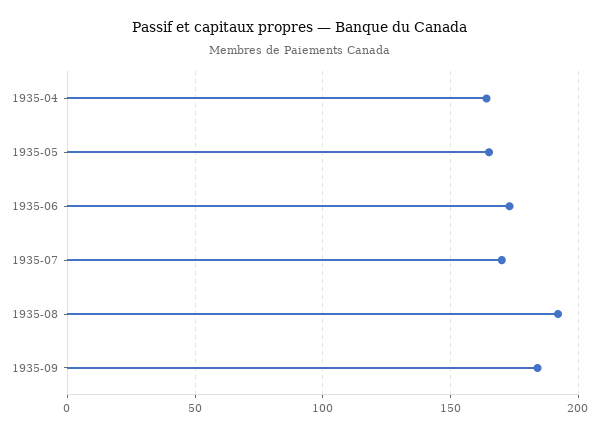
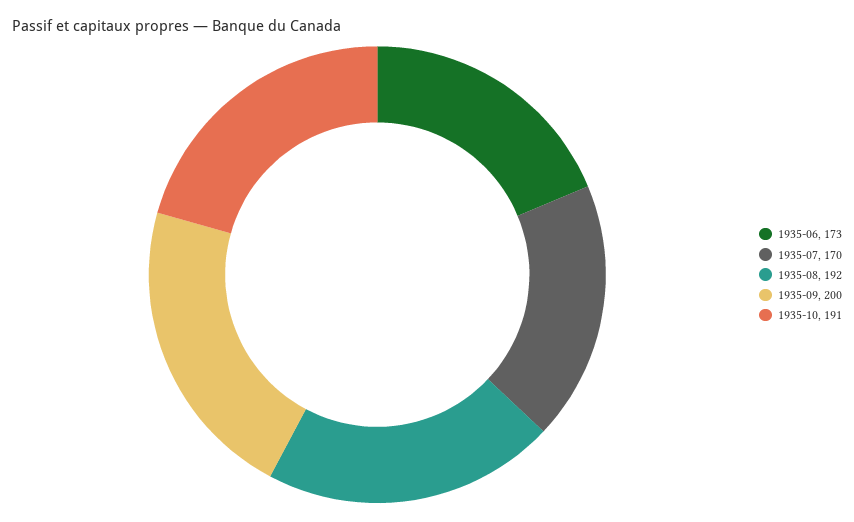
1935-04: 165 -> none
1935-05: 165 -> none
1935-09: 185 -> 200
1935-10: none -> 191

